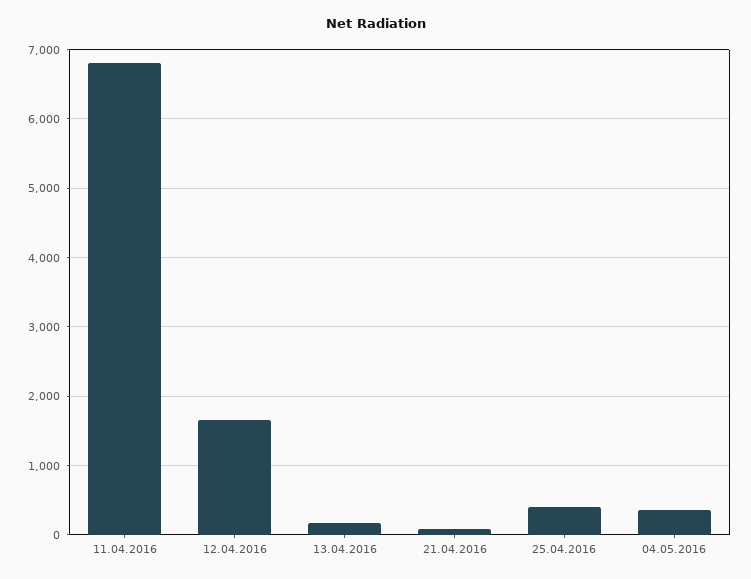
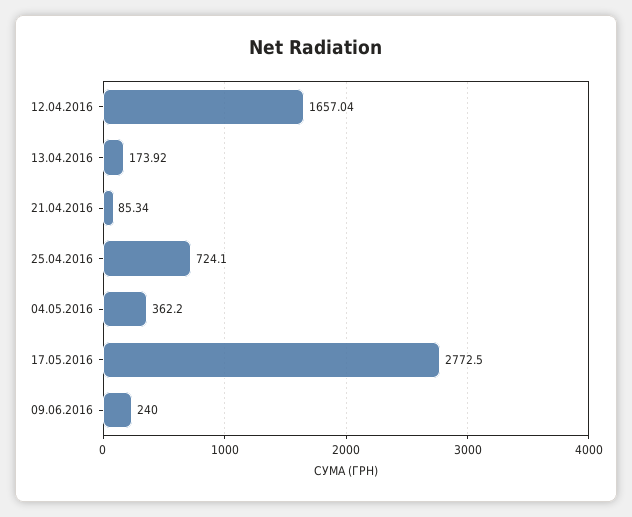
11.04.2016: 6800 -> none
25.04.2016: 400 -> 724.1
17.05.2016: none -> 2772.5
09.06.2016: none -> 240

